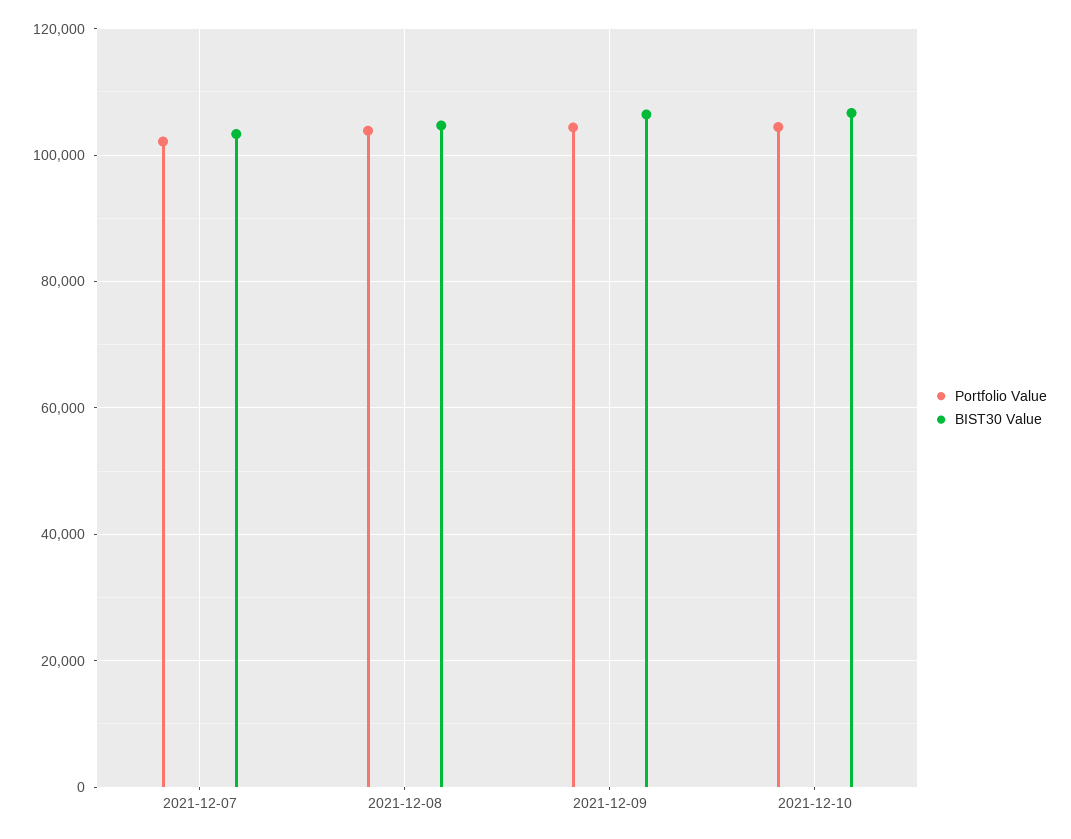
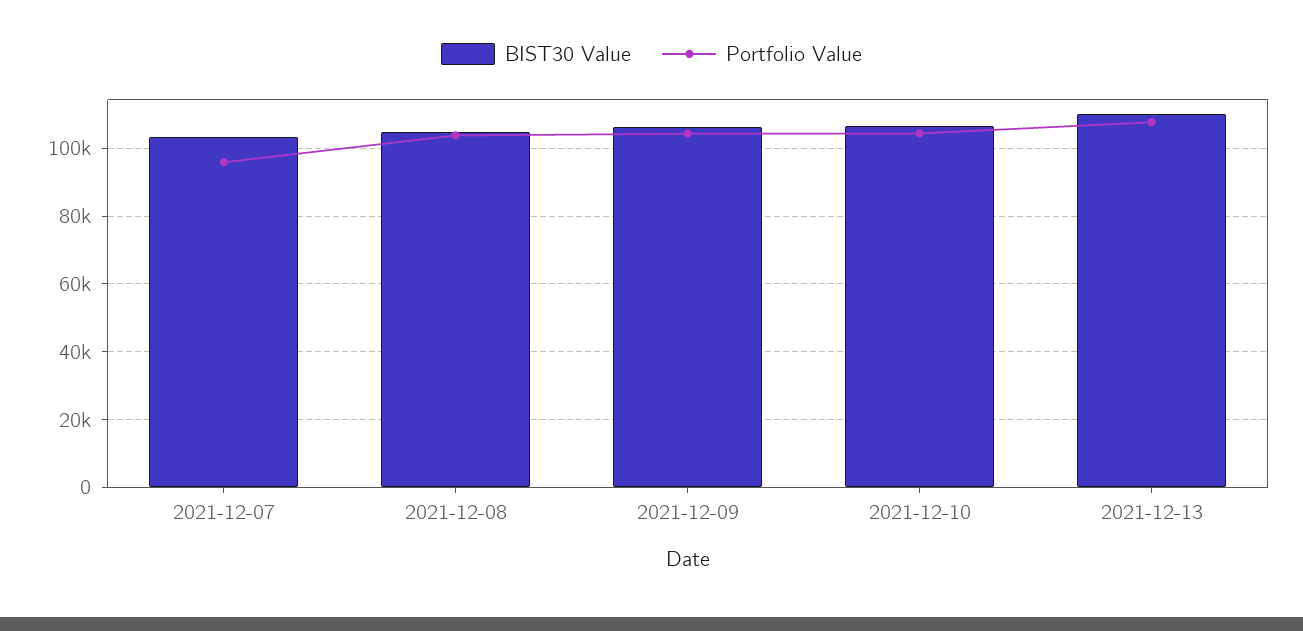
Portfolio Value, 2021-12-07: 102000 -> 96000
BIST30 Value, 2021-12-13: none -> 110000
Portfolio Value, 2021-12-13: none -> 108000

